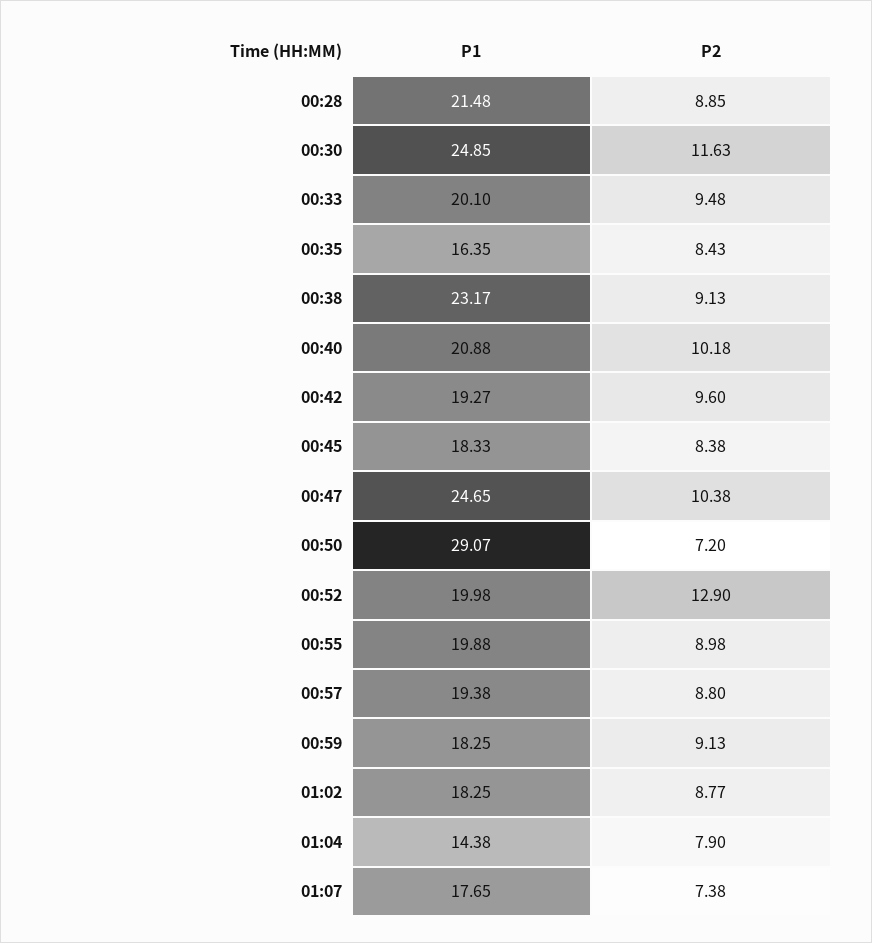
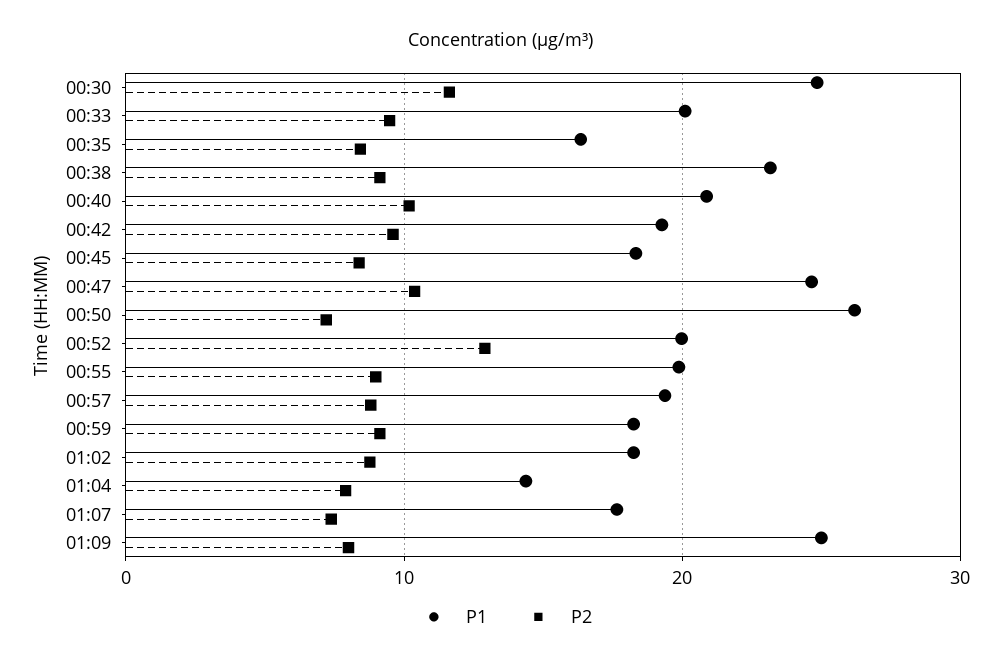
P1, 00:28: 21.48 -> none
P2, 00:28: 8.85 -> none
P1, 00:50: 29.07 -> 26
P1, 01:09: none -> 25
P2, 01:09: none -> 8

